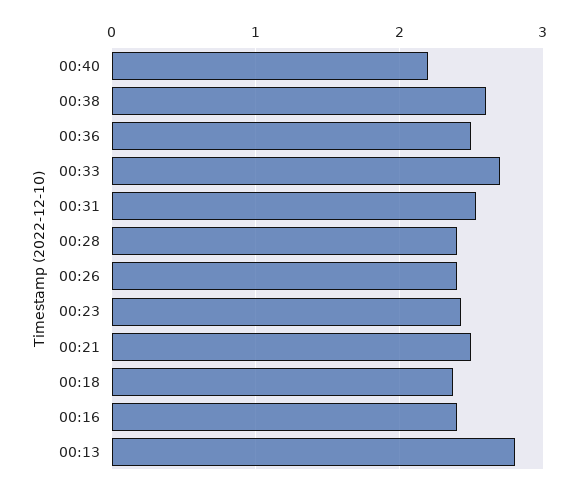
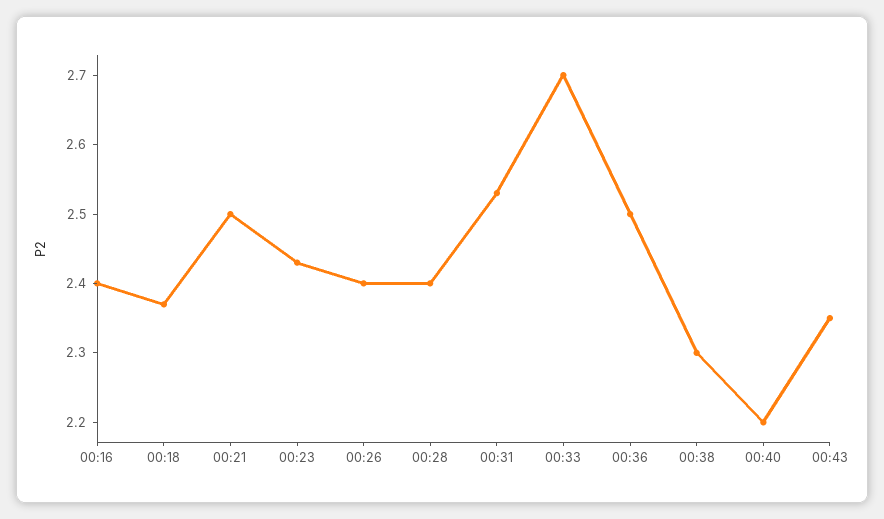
00:38: 2.6 -> 2.3
00:13: 2.8 -> none
00:43: none -> 2.35

